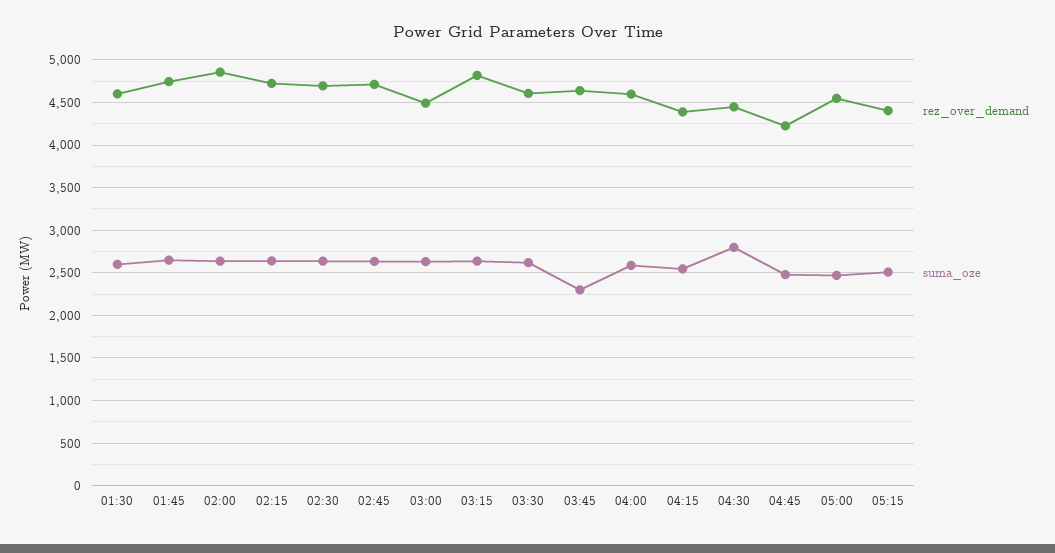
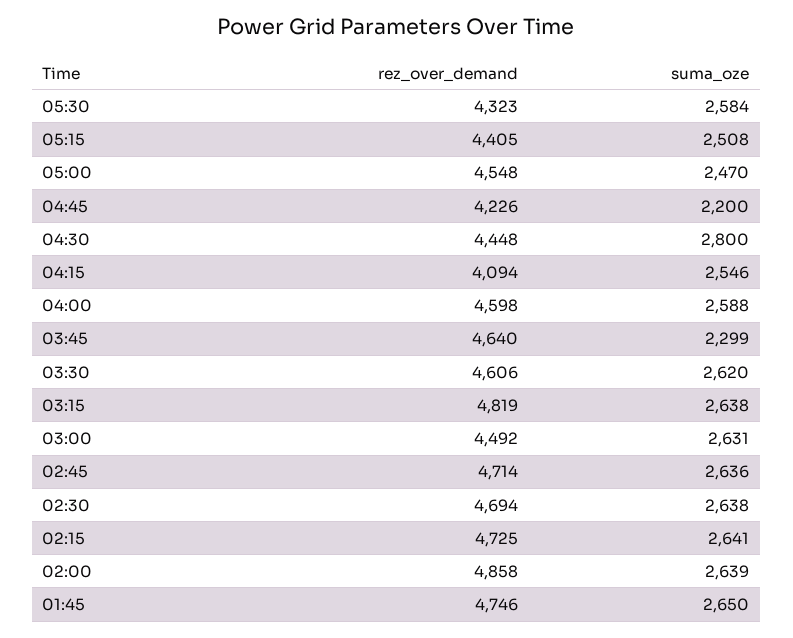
rez_over_demand, 01:30: 4600 -> none
suma_oze, 01:30: 2600 -> none
rez_over_demand, 04:15: 4400 -> 4094
suma_oze, 04:45: 2500 -> 2200
rez_over_demand, 05:30: none -> 4323
suma_oze, 05:30: none -> 2584

